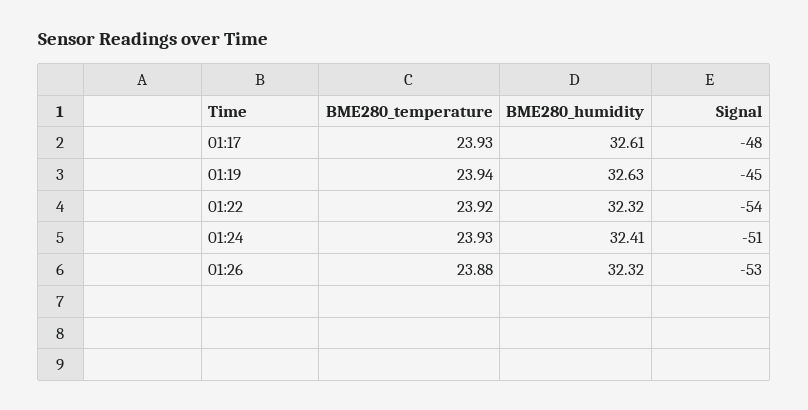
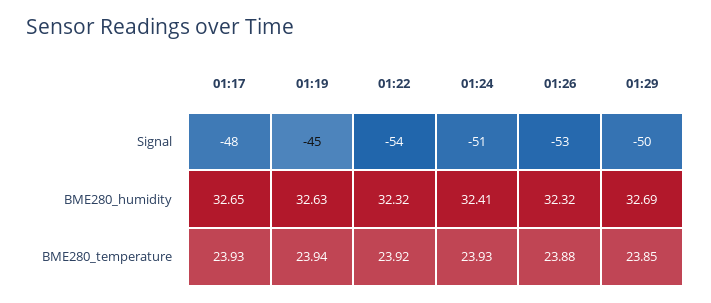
BME280_humidity, 01:17: 32.61 -> 32.65
Signal, 01:29: none -> -50
BME280_humidity, 01:29: none -> 32.69
BME280_temperature, 01:29: none -> 23.85

